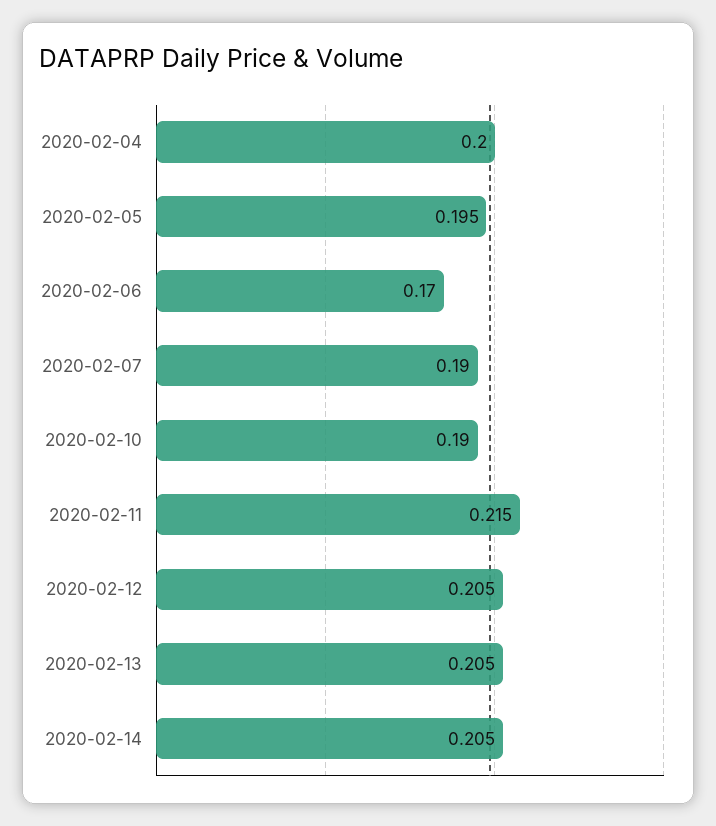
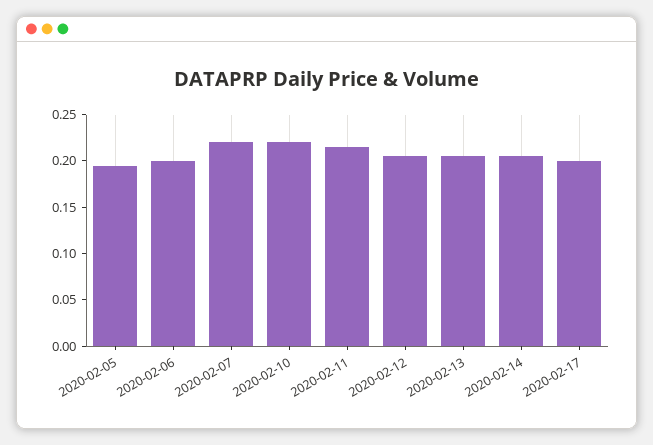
2020-02-04: 0.2 -> none
2020-02-06: 0.17 -> 0.2
2020-02-07: 0.19 -> 0.22
2020-02-10: 0.19 -> 0.22
2020-02-17: none -> 0.2

